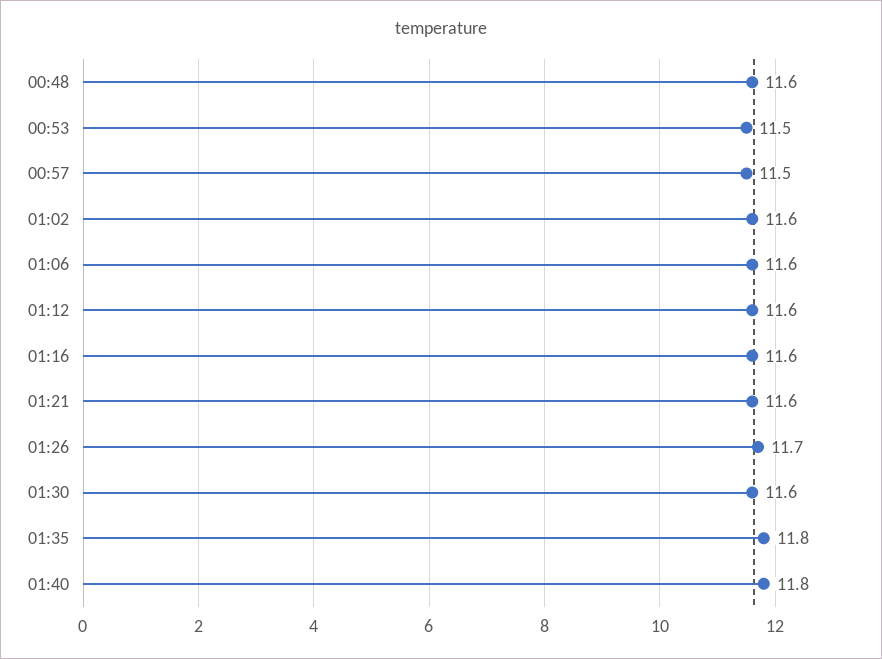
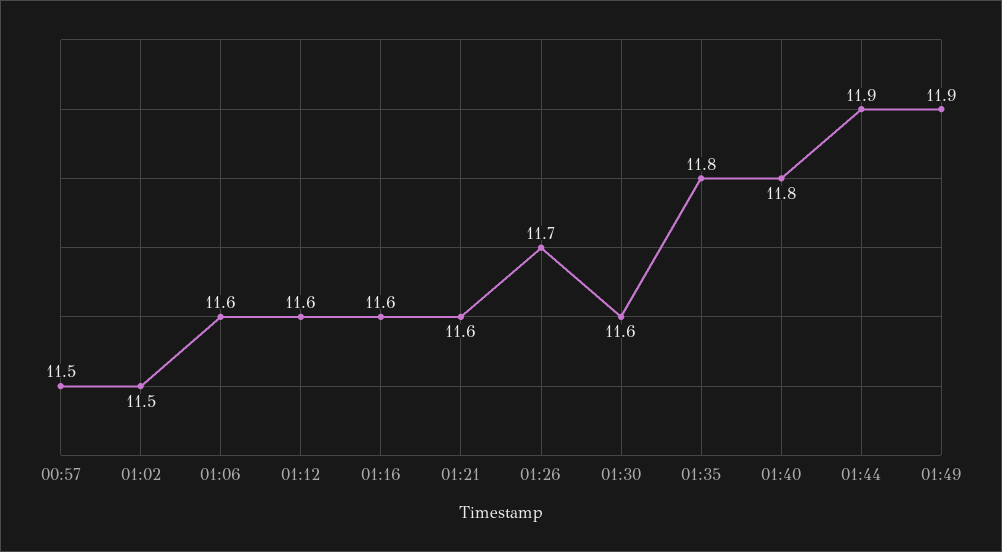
00:48: 11.6 -> none
00:53: 11.5 -> none
01:02: 11.6 -> 11.5
01:44: none -> 11.9
01:49: none -> 11.9

